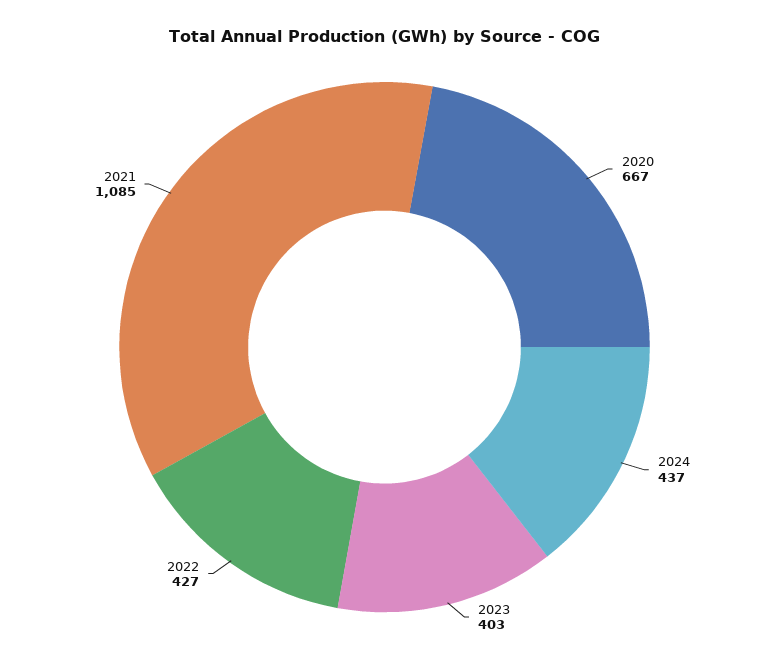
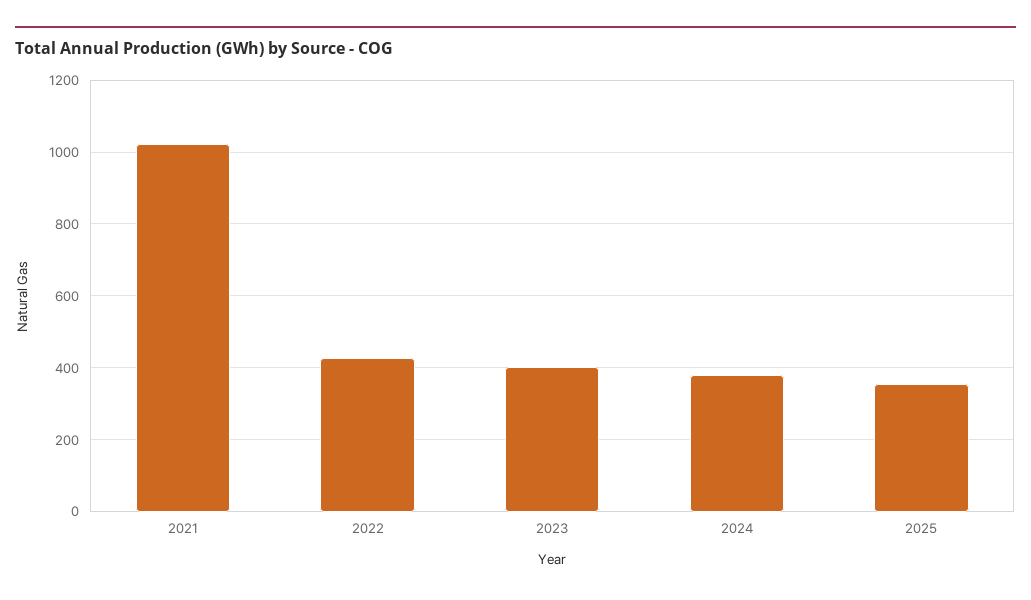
2020: 667 -> none
2024: 437 -> 380
2021: 1085 -> 1020
2025: none -> 360

